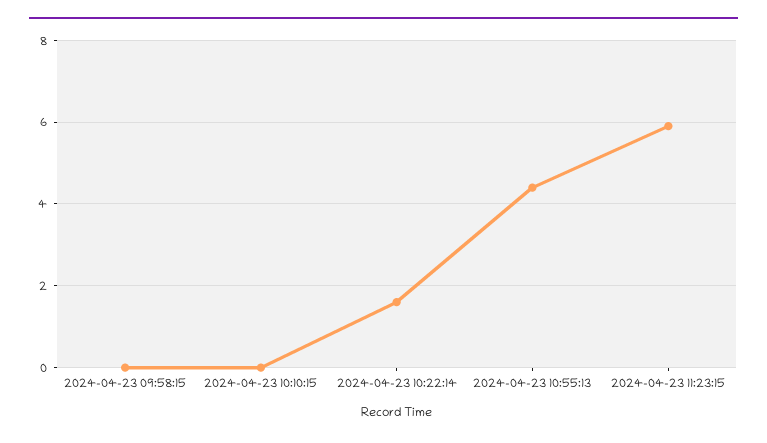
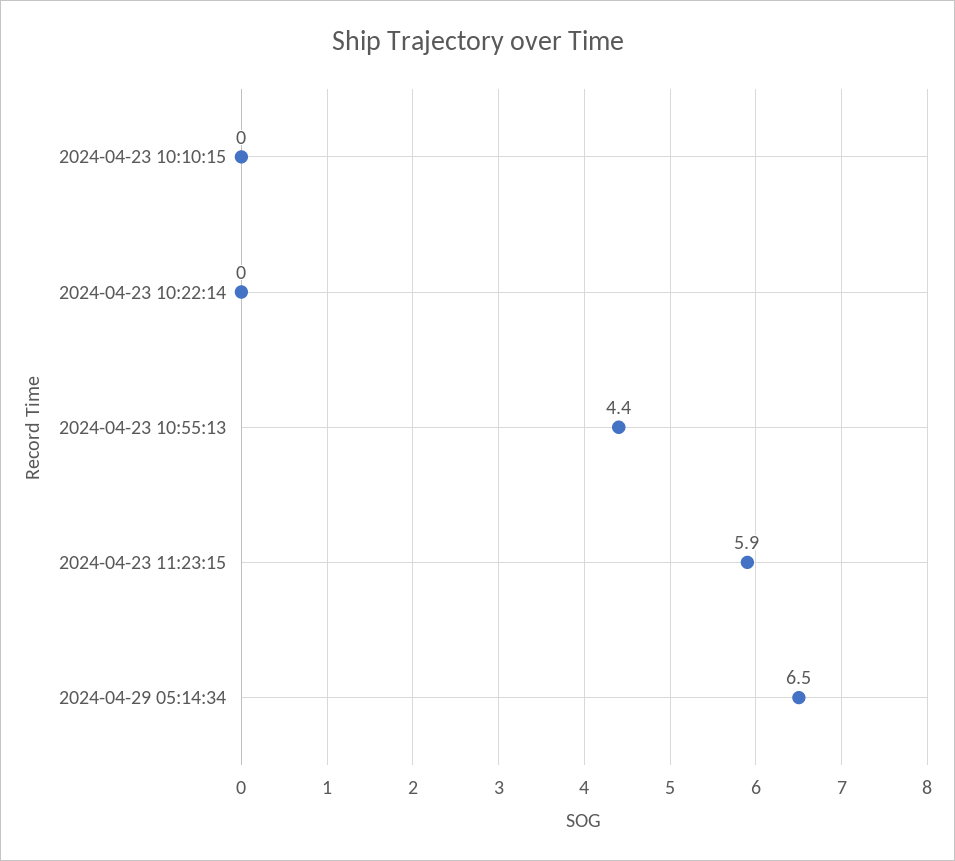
2024-04-23 09:58:15: 0 -> none
2024-04-23 10:22:14: 1.5 -> 0
2024-04-29 05:14:34: none -> 6.5

